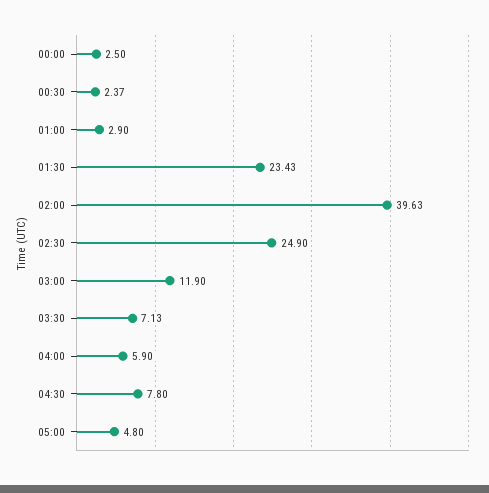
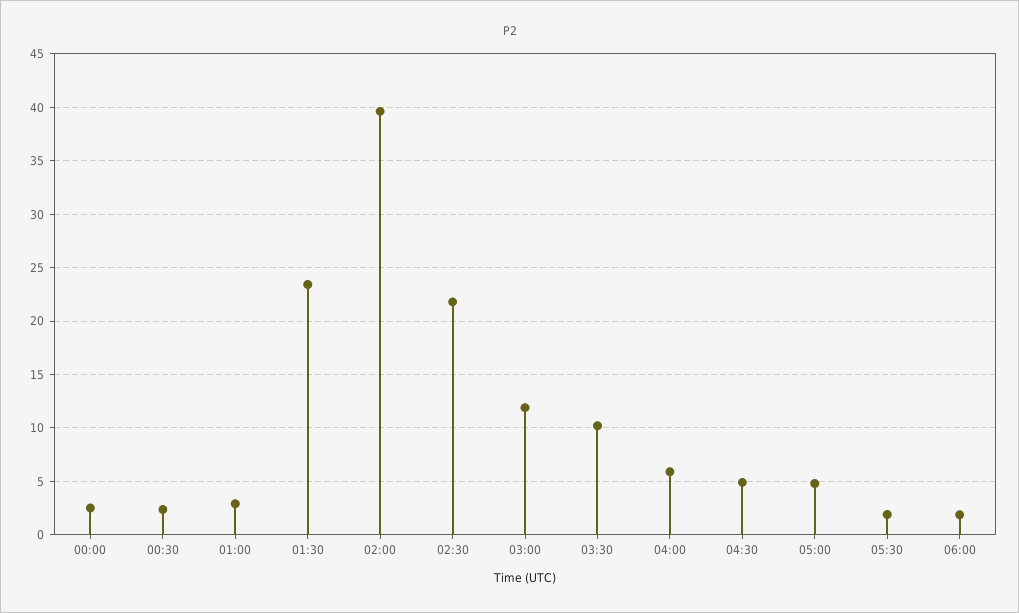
02:30: 24.9 -> 22
03:30: 7.13 -> 10
04:30: 7.8 -> 5
05:30: none -> 2
06:00: none -> 2

